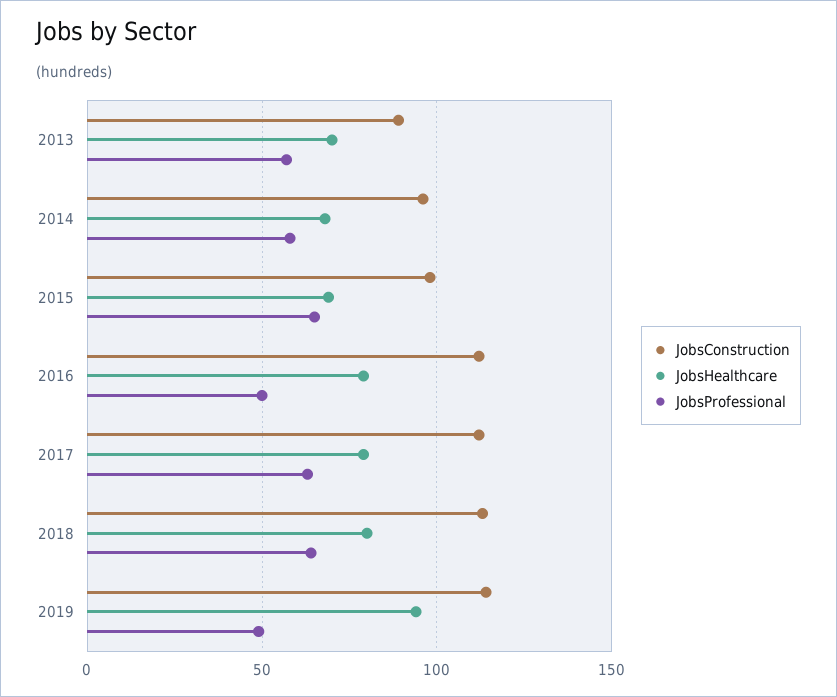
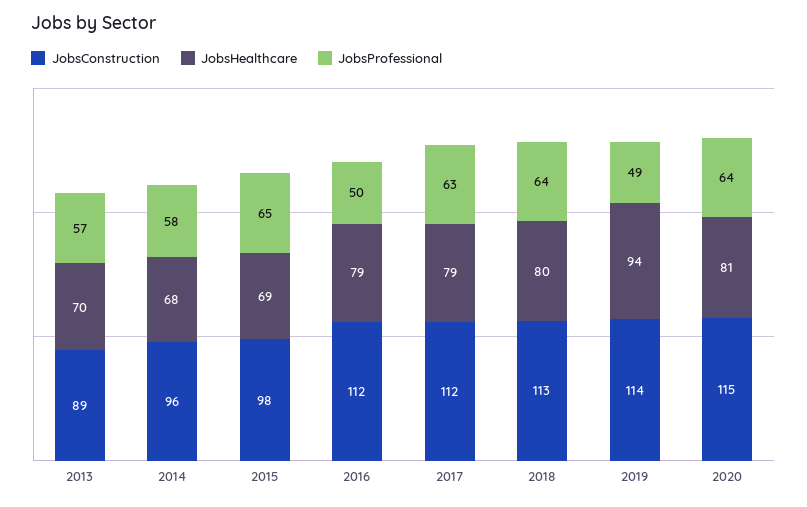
JobsConstruction, 2020: none -> 115
JobsHealthcare, 2020: none -> 81
JobsProfessional, 2020: none -> 64

